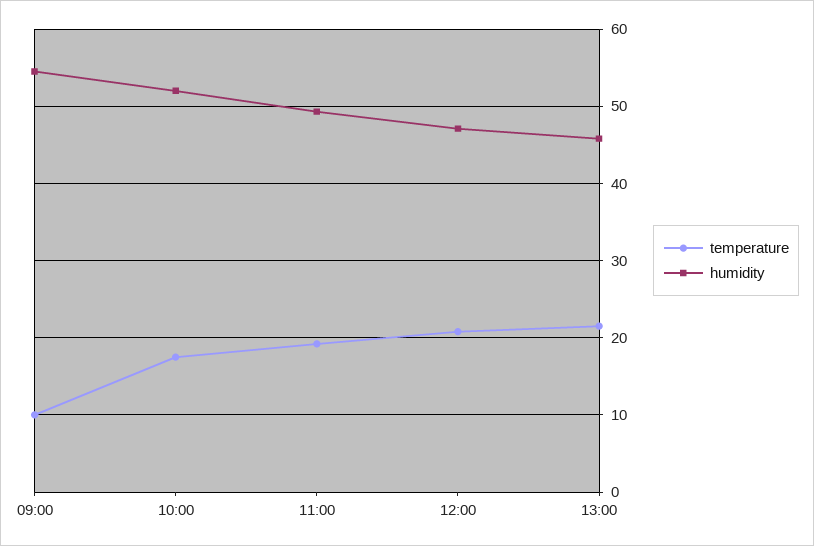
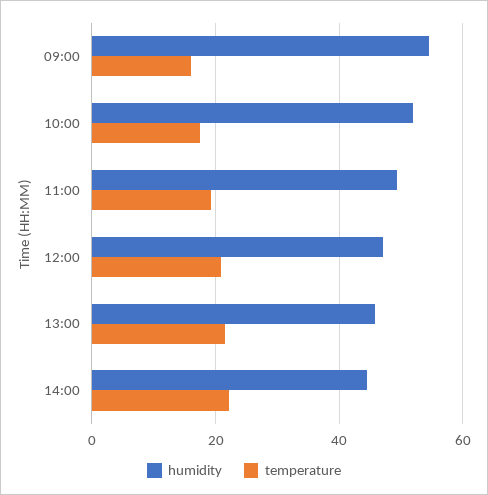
temperature, 09:00: 10 -> 16
humidity, 14:00: none -> 44
temperature, 14:00: none -> 22

